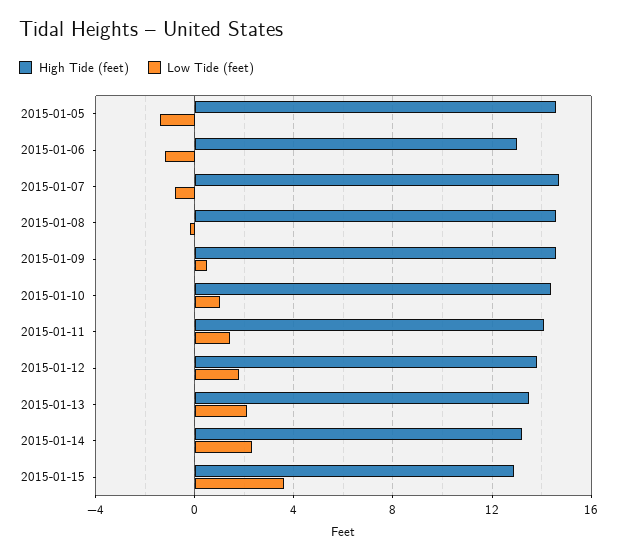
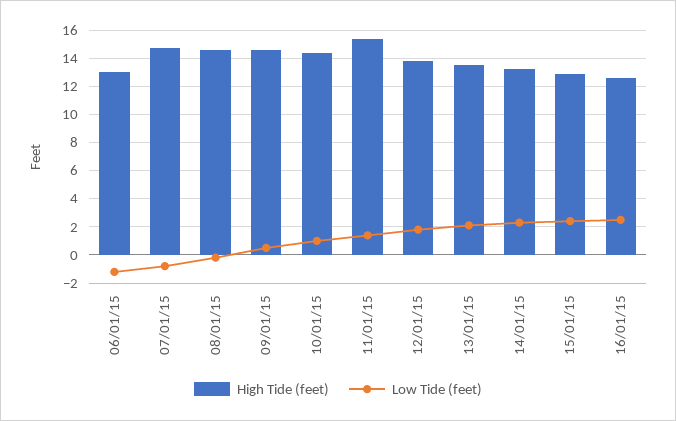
High Tide (feet), 2015-01-05: 14.5 -> none
Low Tide (feet), 2015-01-05: -1.5 -> none
High Tide (feet), 2015-01-11: 14 -> 15.5
Low Tide (feet), 2015-01-15: 3.5 -> 2.5
High Tide (feet), 16/01/15: none -> 12.5
Low Tide (feet), 16/01/15: none -> 2.5

